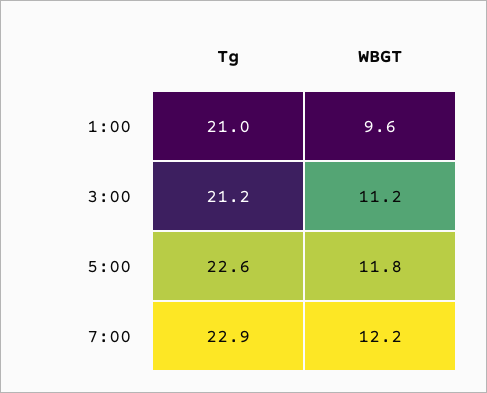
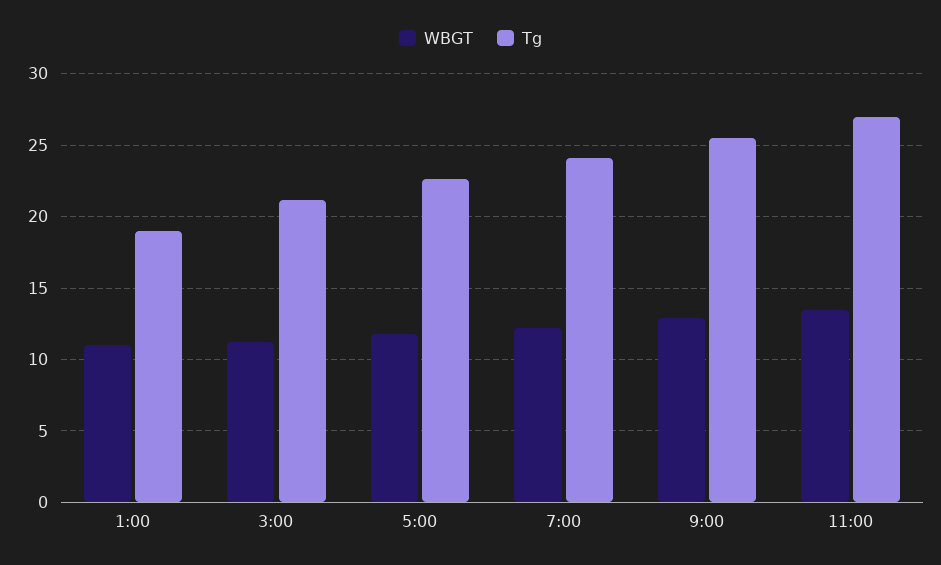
Tg, 1:00: 21 -> 19
WBGT, 1:00: 9.6 -> 11
Tg, 7:00: 22.9 -> 24
WBGT, 9:00: none -> 13
Tg, 9:00: none -> 25.5
WBGT, 11:00: none -> 13.5
Tg, 11:00: none -> 27

